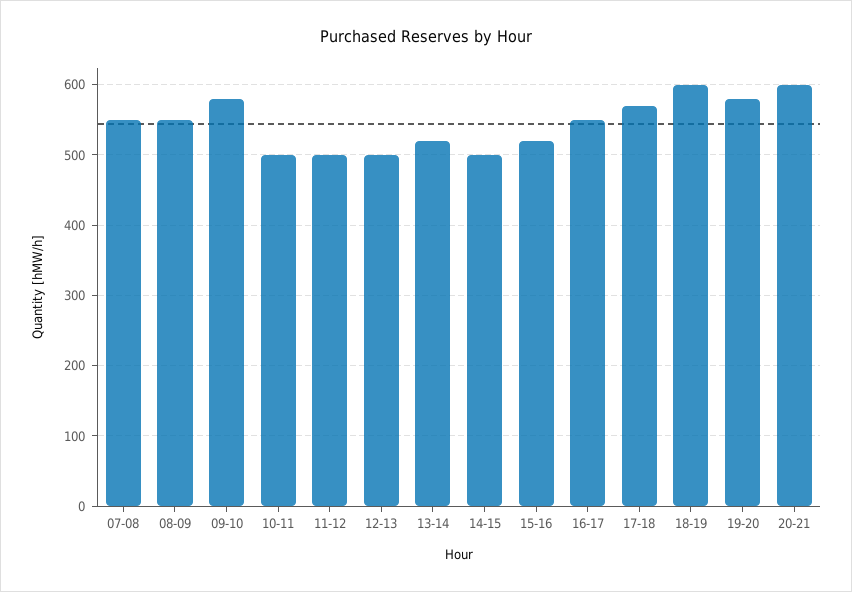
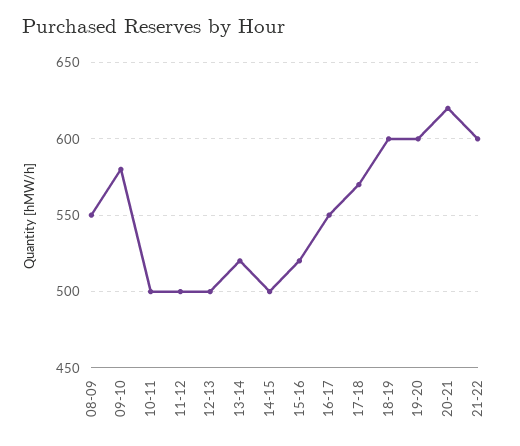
07-08: 550 -> none
19-20: 580 -> 600
20-21: 600 -> 620
21-22: none -> 600

